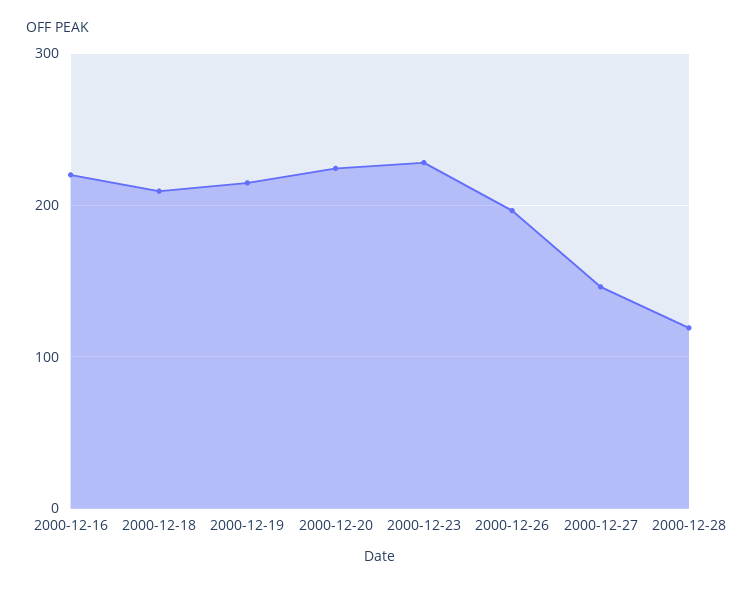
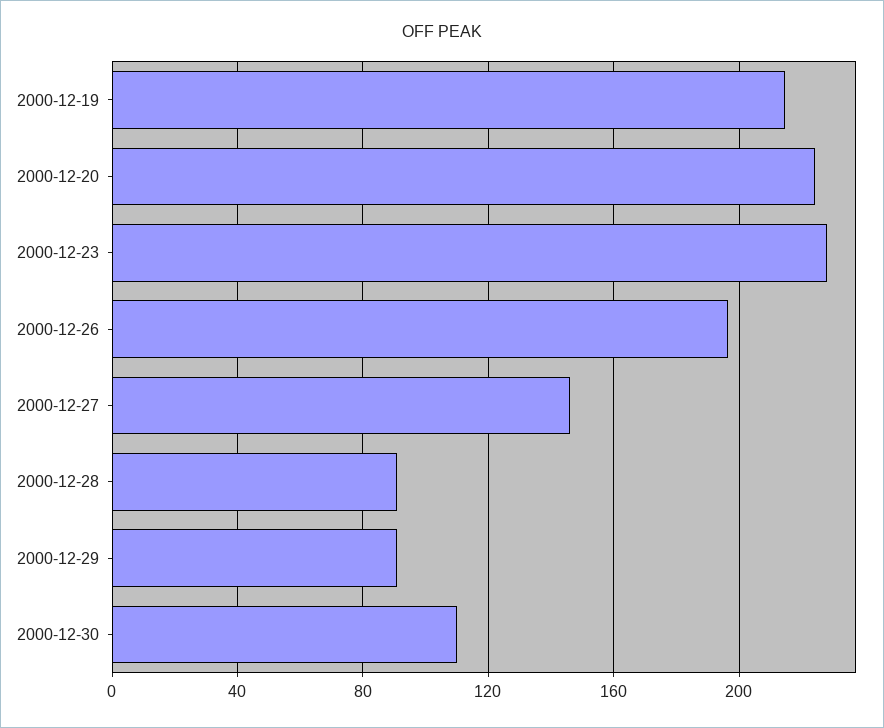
2000-12-16: 220 -> none
2000-12-18: 210 -> none
2000-12-28: 120 -> 90
2000-12-29: none -> 90
2000-12-30: none -> 110

